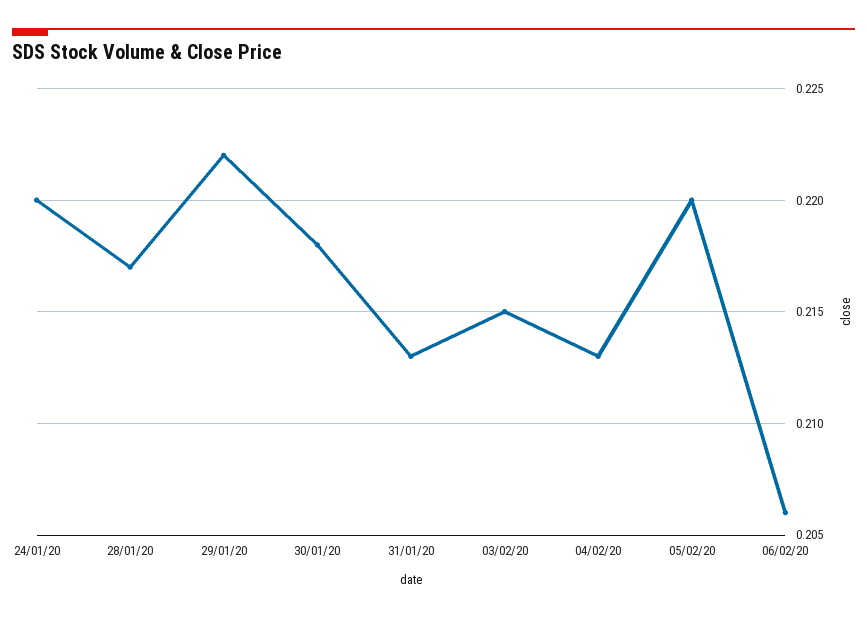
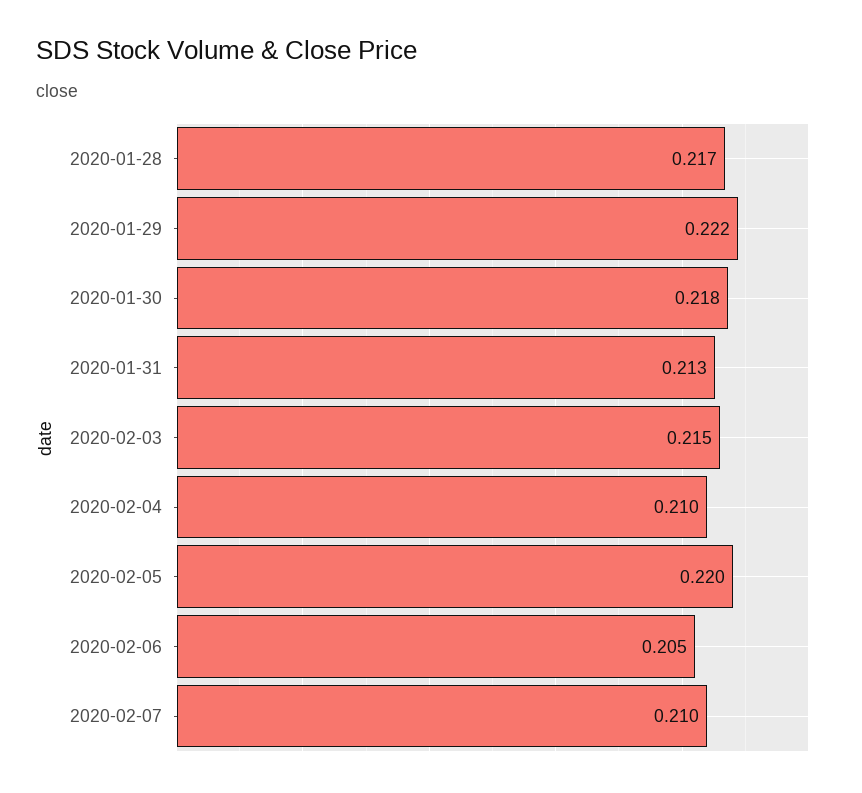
24/01/20: 0.22 -> none
04/02/20: 0.213 -> 0.21
06/02/20: 0.206 -> 0.205
2020-02-07: none -> 0.21

